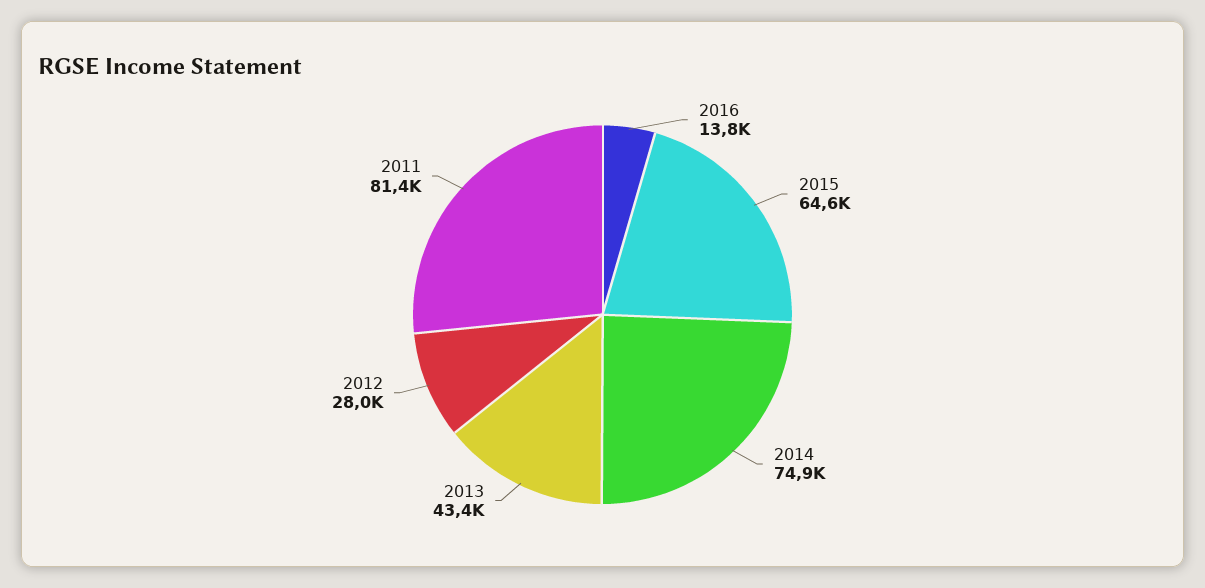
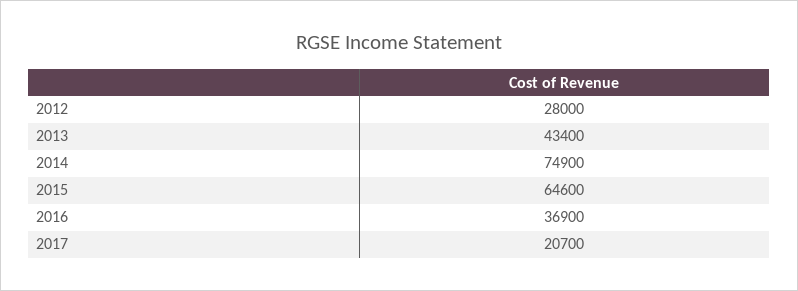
2016: 13800 -> 36900
2011: 81400 -> none
2017: none -> 20700

